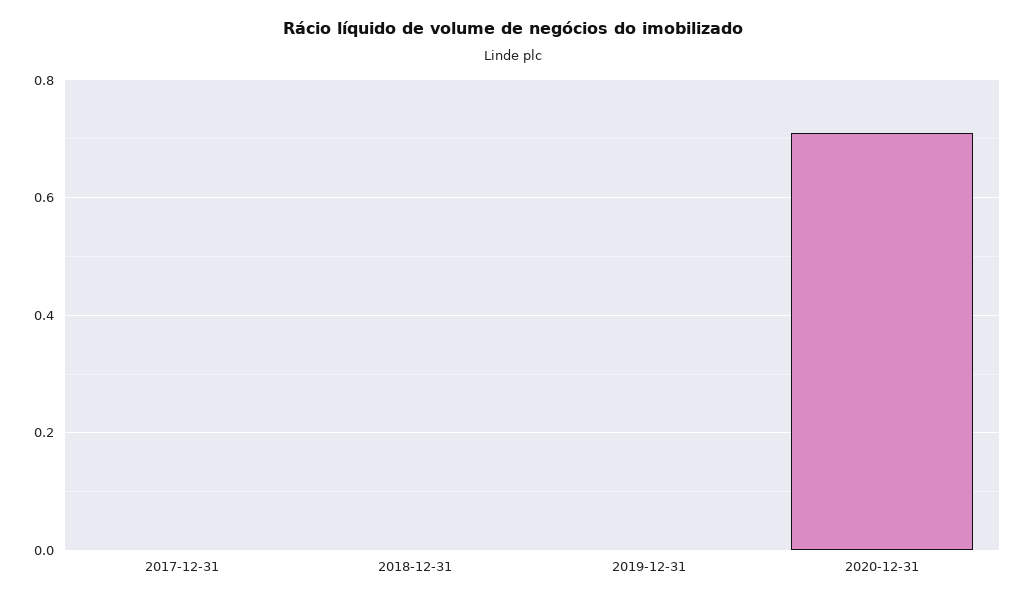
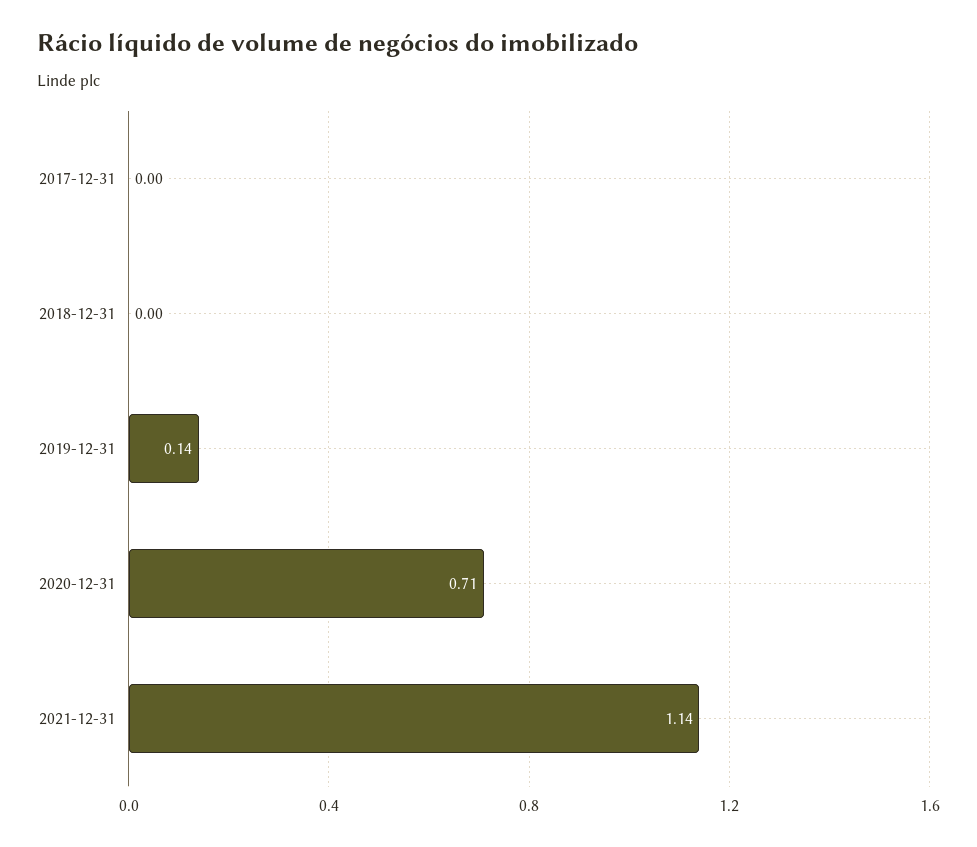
2019-12-31: 0 -> 0.14
2021-12-31: none -> 1.14

